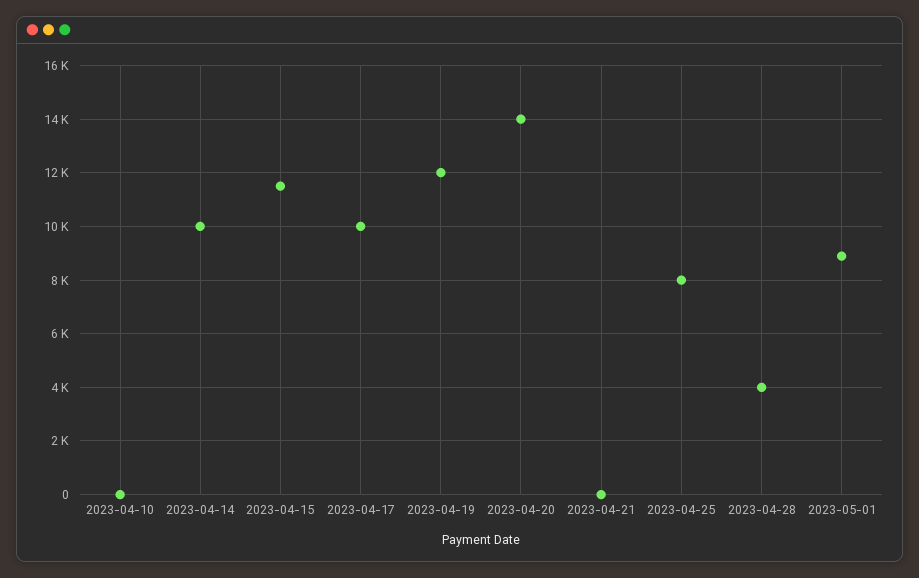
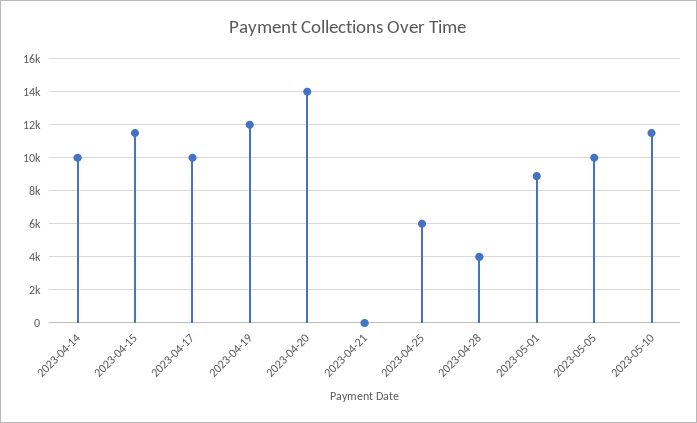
2023-04-10: 0 -> none
2023-04-25: 8000 -> 6000
2023-05-05: none -> 10000
2023-05-10: none -> 11500

